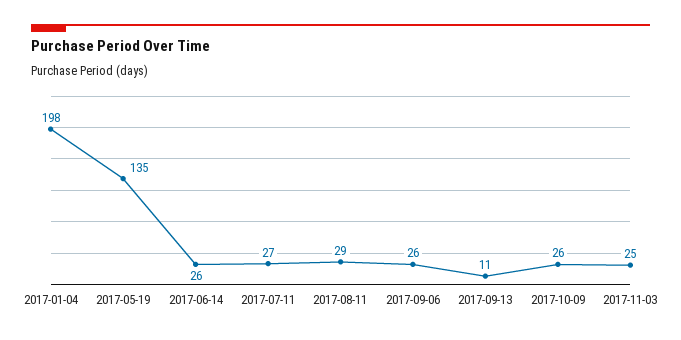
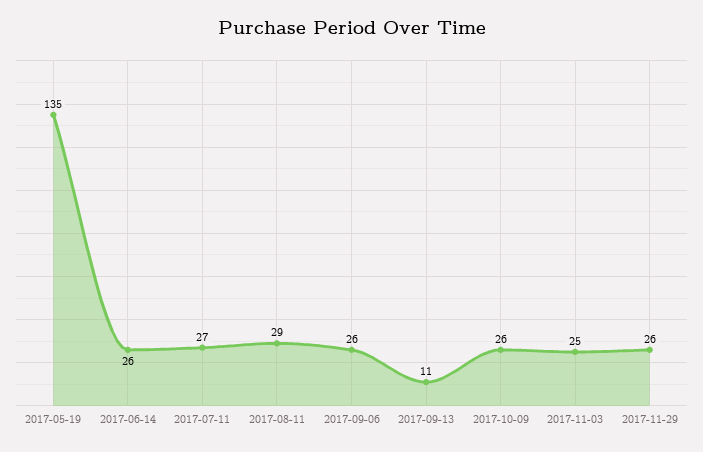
2017-01-04: 198 -> none
2017-11-29: none -> 26

